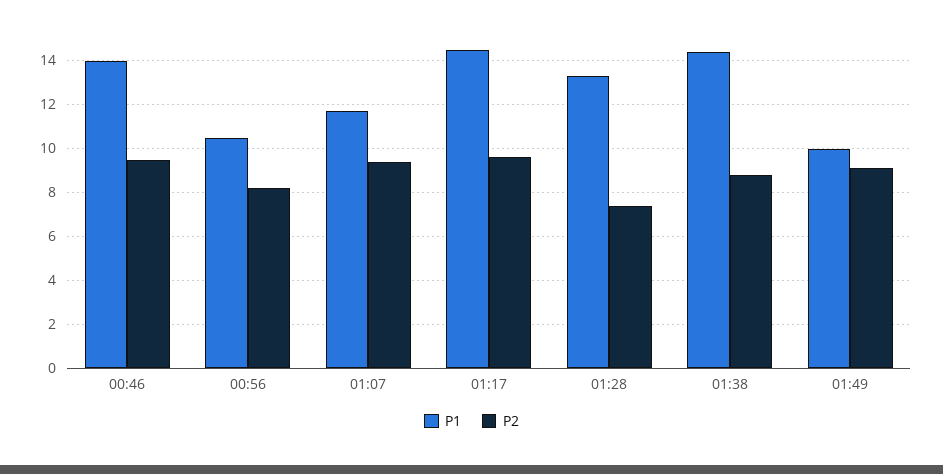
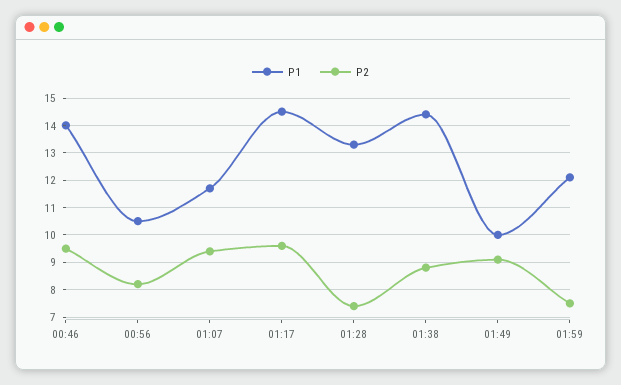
P1, 01:59: none -> 12
P2, 01:59: none -> 7.5

